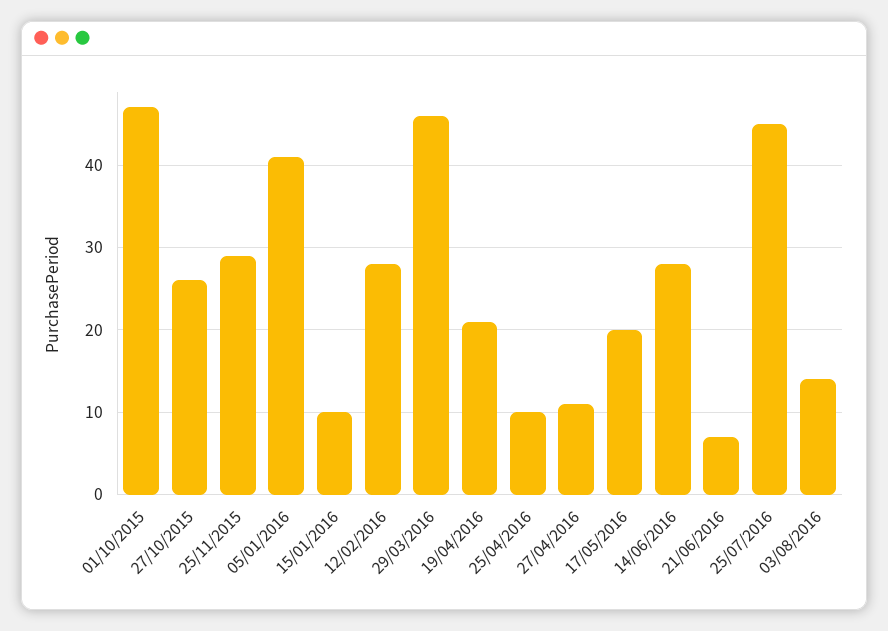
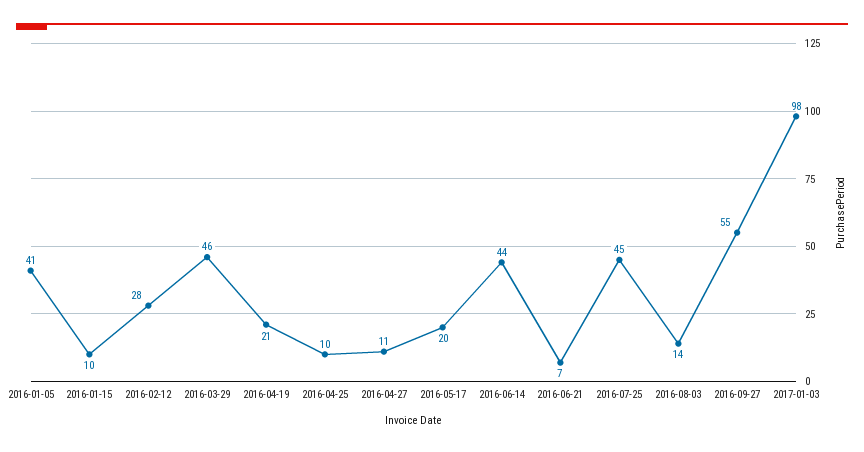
01/10/2015: 47 -> none
27/10/2015: 26 -> none
25/11/2015: 29 -> none
14/06/2016: 28 -> 44
2016-09-27: none -> 55
2017-01-03: none -> 98

